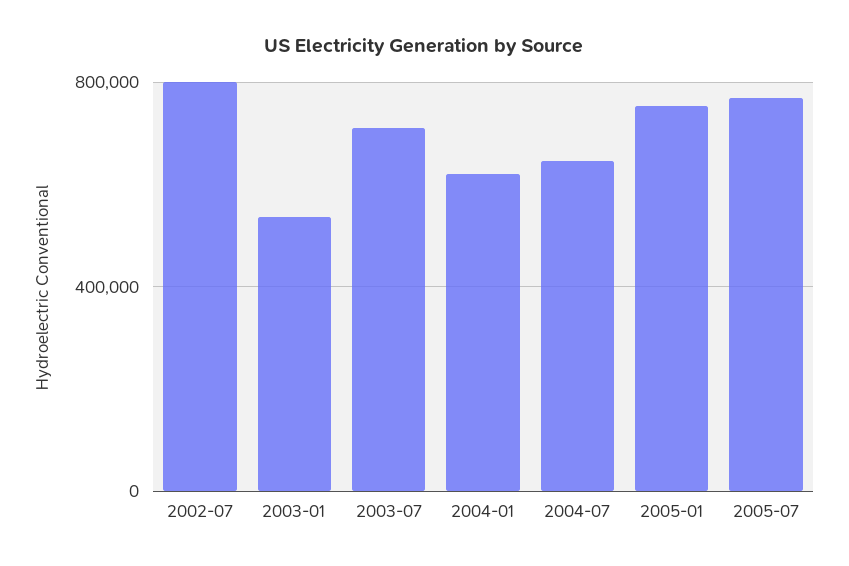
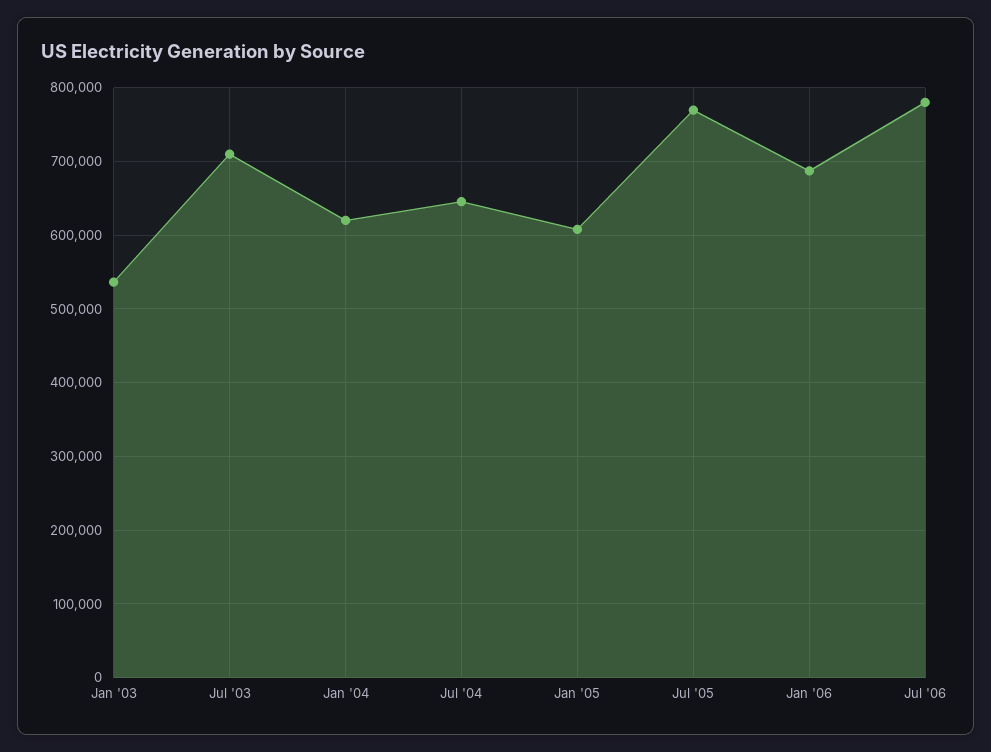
2002-07: 800000 -> none
2005-01: 750000 -> 610000
Jan '06: none -> 690000
Jul '06: none -> 780000

